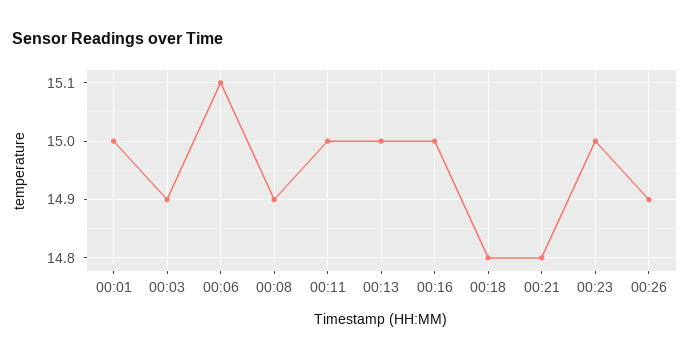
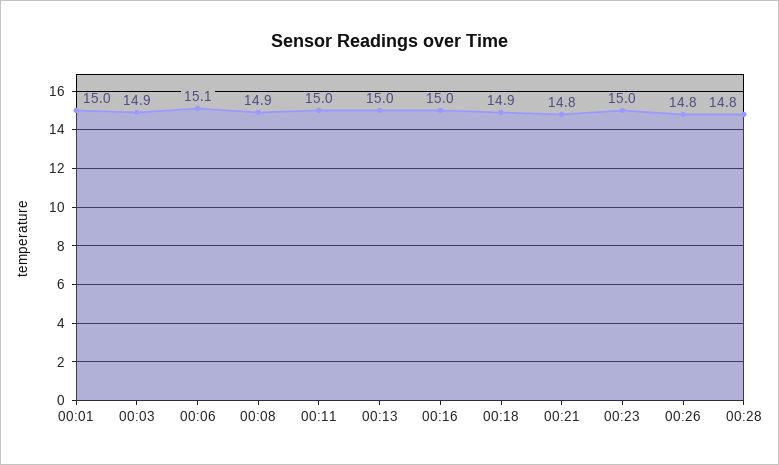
00:18: 14.8 -> 14.9
00:26: 14.9 -> 14.8
00:28: none -> 14.8

